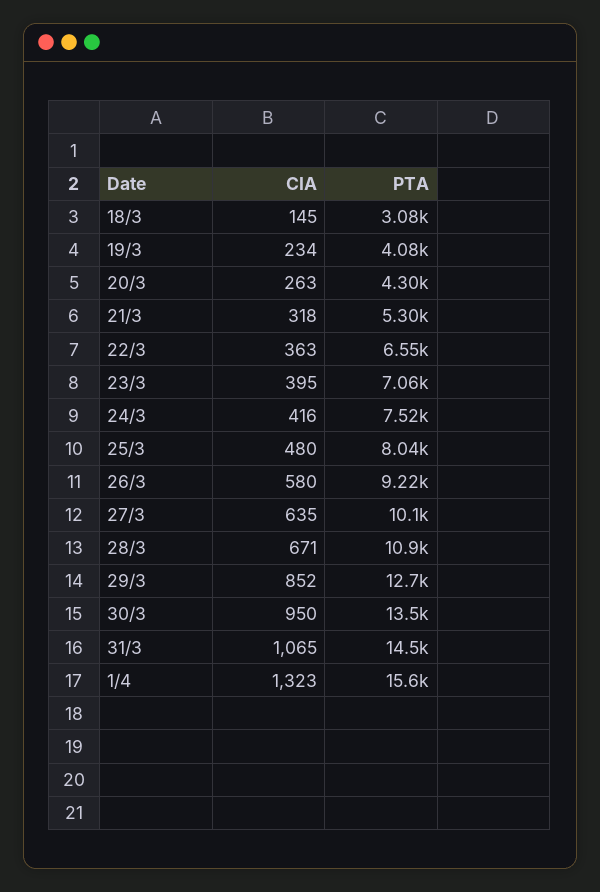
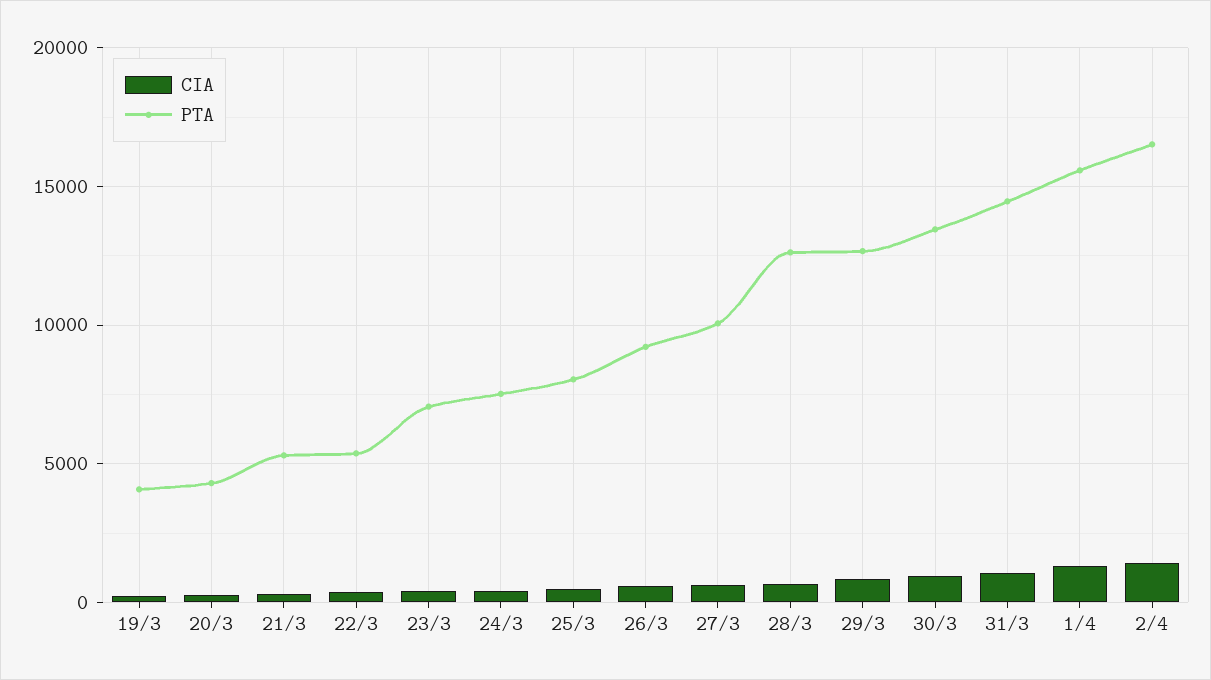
CIA, 18/3: 145 -> none
PTA, 18/3: 3080 -> none
PTA, 22/3: 6550 -> 5500
PTA, 28/3: 10900 -> 12500
CIA, 2/4: none -> 1500
PTA, 2/4: none -> 16500

